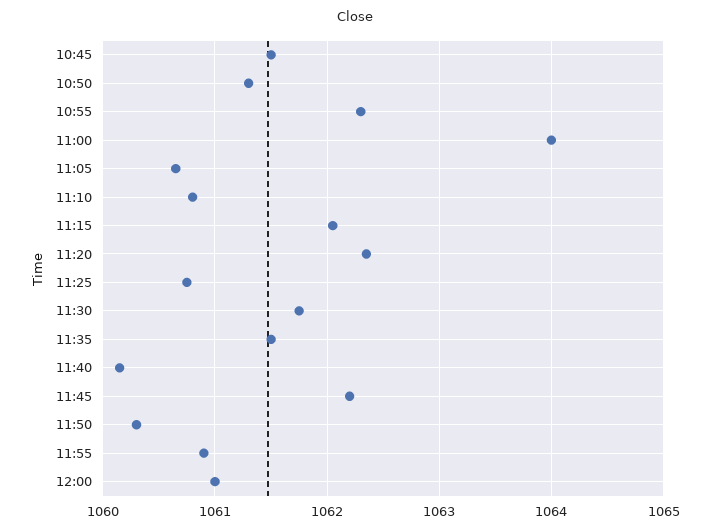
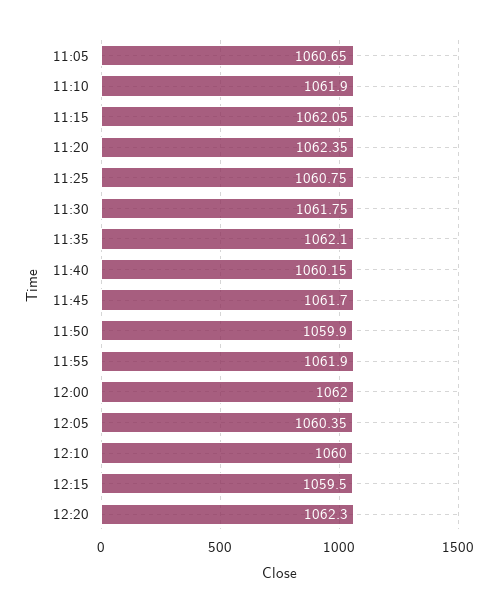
10:45: 1061.5 -> none
10:50: 1061.3 -> none
10:55: 1062.3 -> none
11:00: 1064 -> none
11:10: 1060.8 -> 1061.9
11:35: 1061.5 -> 1062.1
11:45: 1062.2 -> 1061.7
11:50: 1060.3 -> 1059.9
11:55: 1060.9 -> 1061.9
12:00: 1061 -> 1062
12:05: none -> 1060.35
12:10: none -> 1060
12:15: none -> 1059.5
12:20: none -> 1062.3

